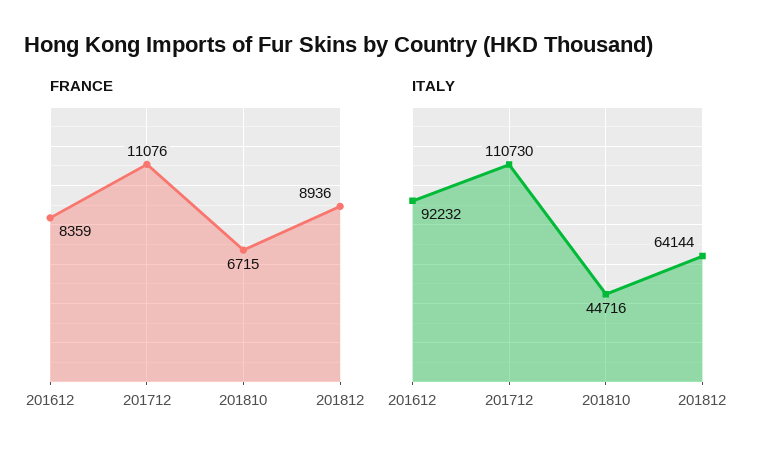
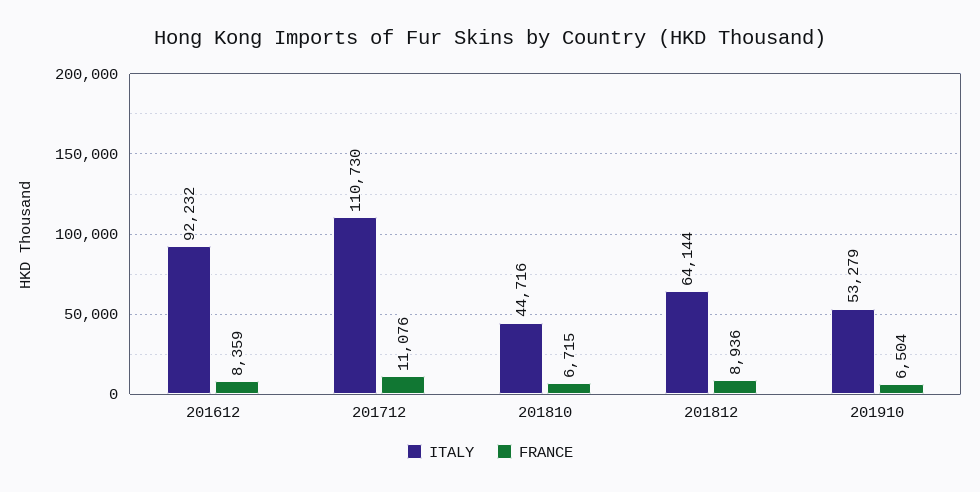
ITALY, 201910: none -> 53279
FRANCE, 201910: none -> 6504

